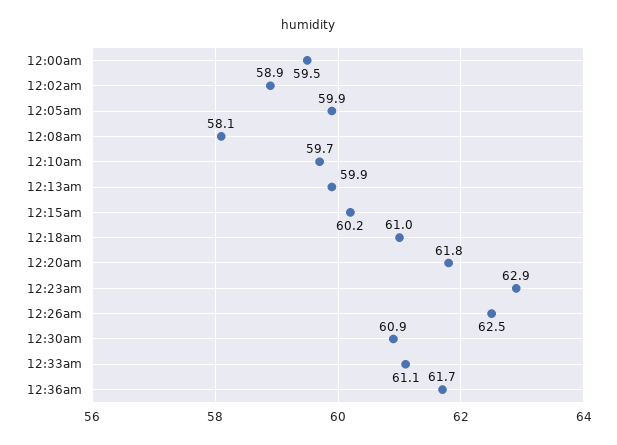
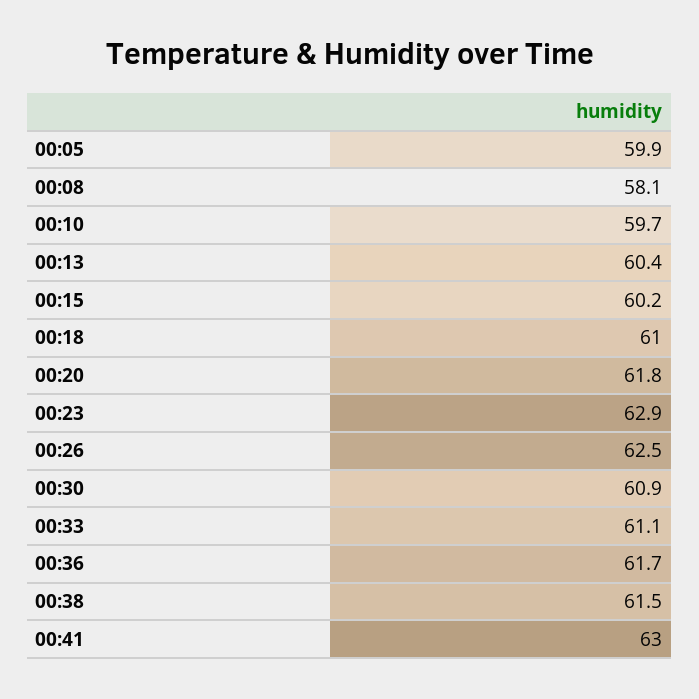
12:00am: 59.5 -> none
12:02am: 58.9 -> none
12:13am: 59.9 -> 60.4
00:38: none -> 61.5
00:41: none -> 63

